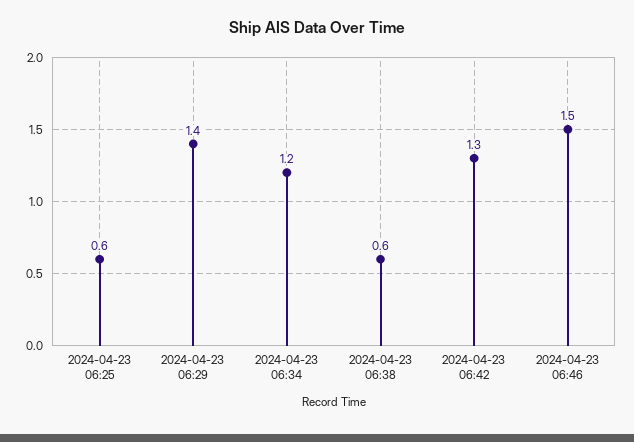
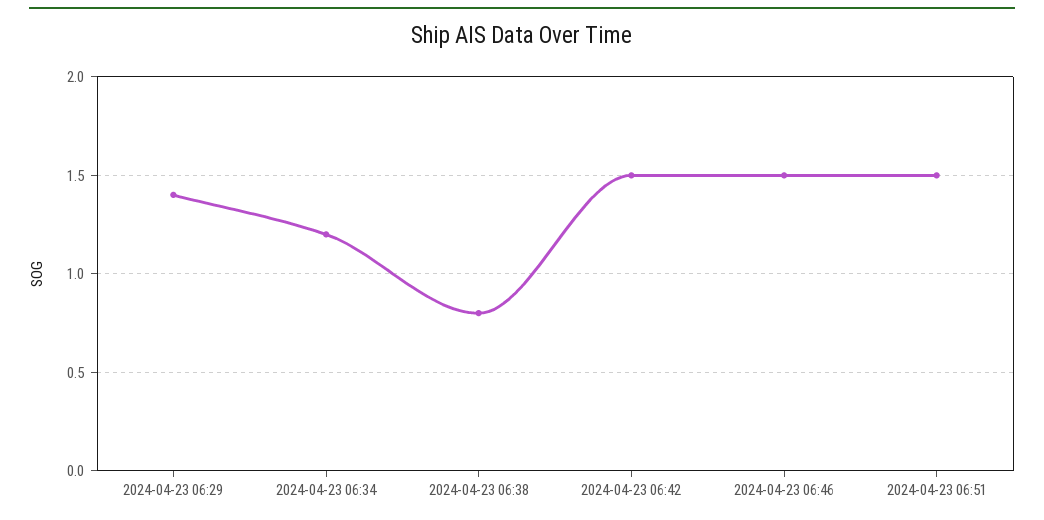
2024-04-23 06:25: 0.6 -> none
2024-04-23 06:38: 0.6 -> 0.8
2024-04-23 06:42: 1.3 -> 1.5
2024-04-23 06:51: none -> 1.5

